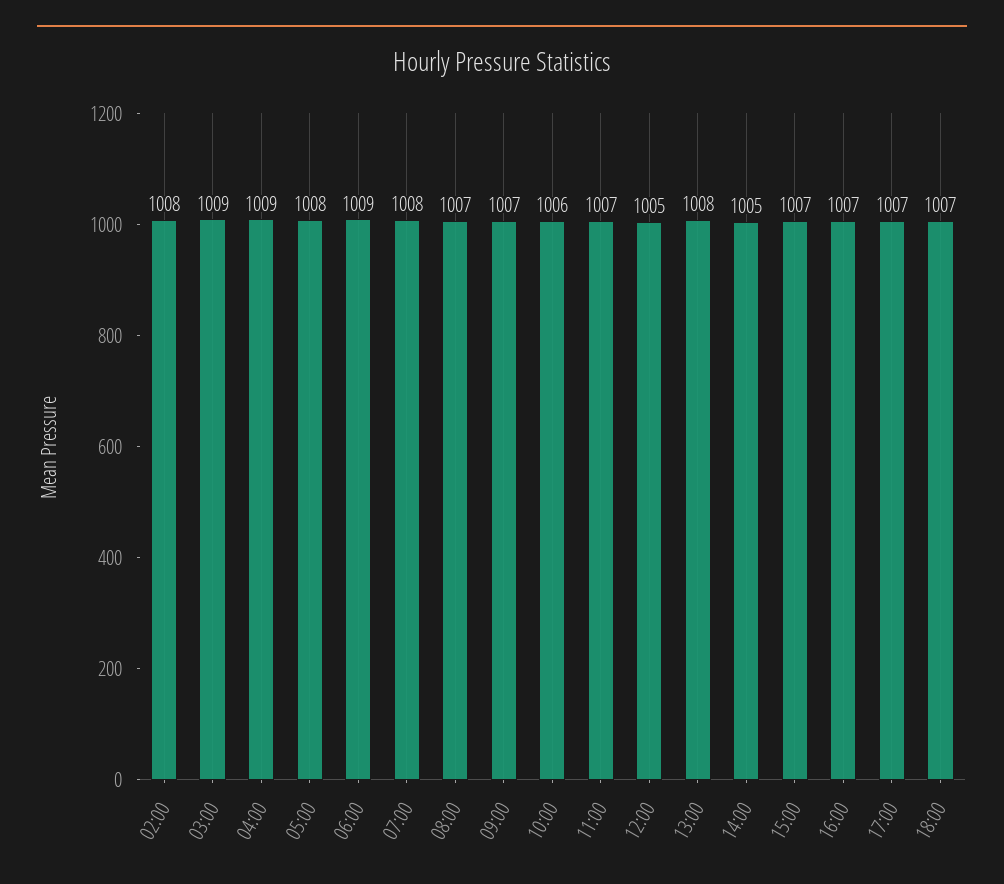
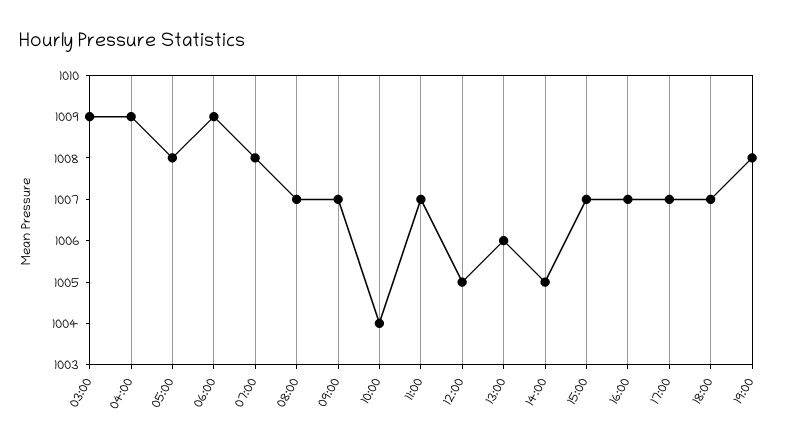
02:00: 1008 -> none
10:00: 1006 -> 1004
13:00: 1008 -> 1006
19:00: none -> 1008

